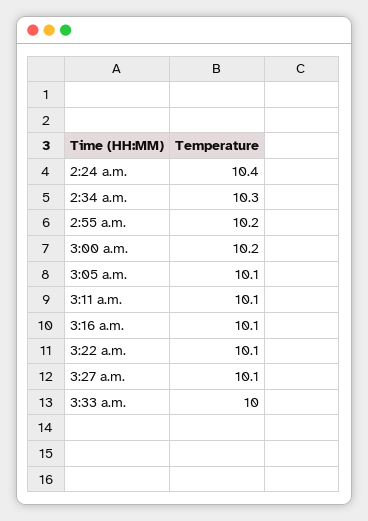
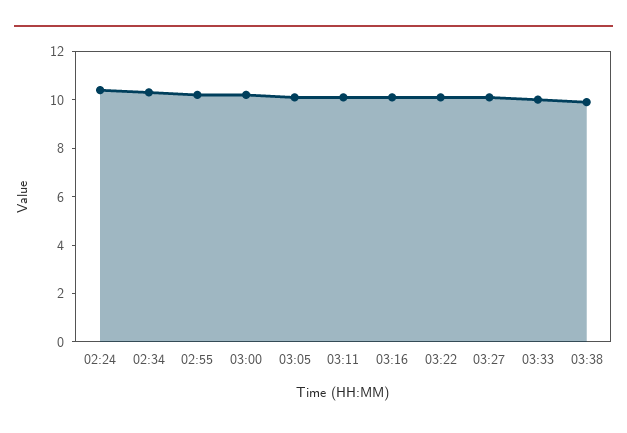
03:38: none -> 10

